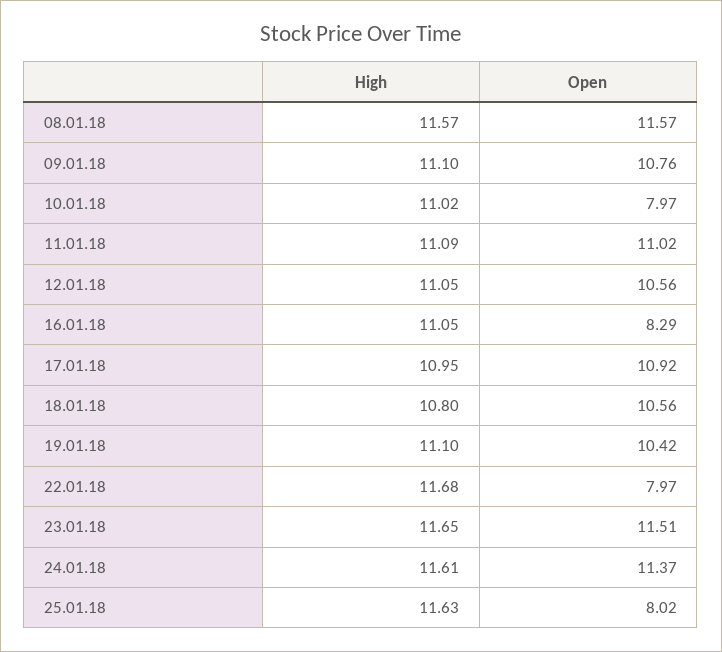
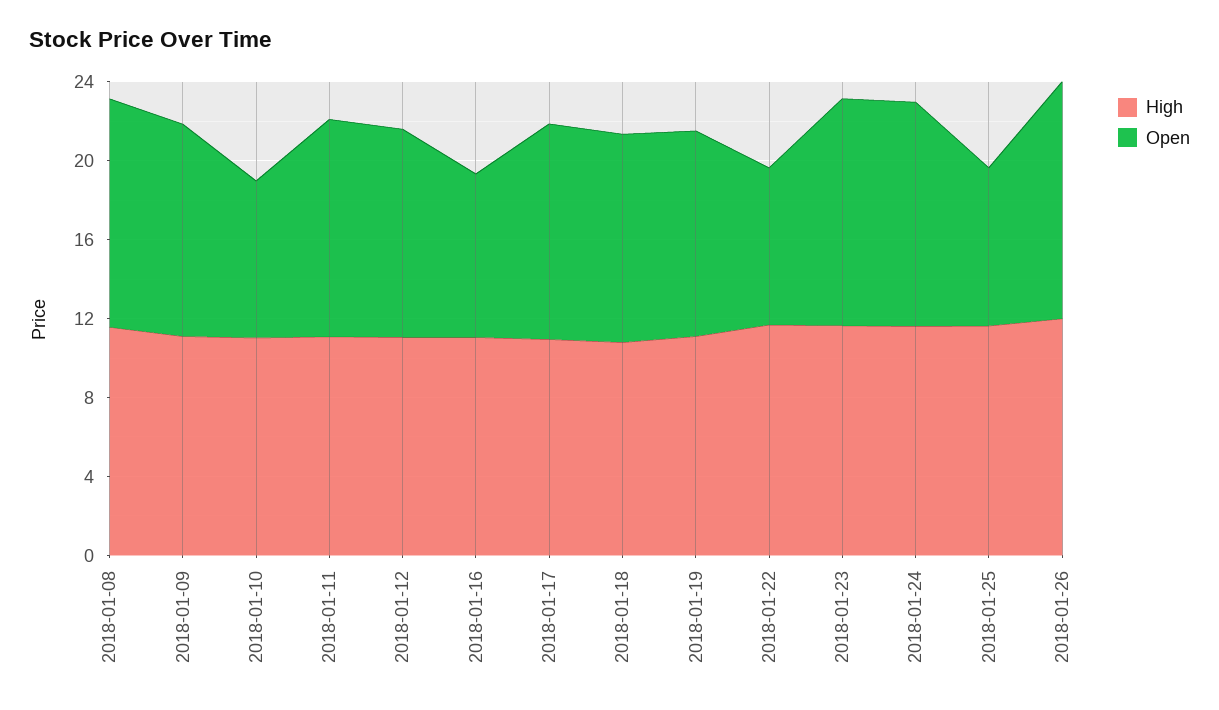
High, 2018-01-26: none -> 12
Open, 2018-01-26: none -> 12

